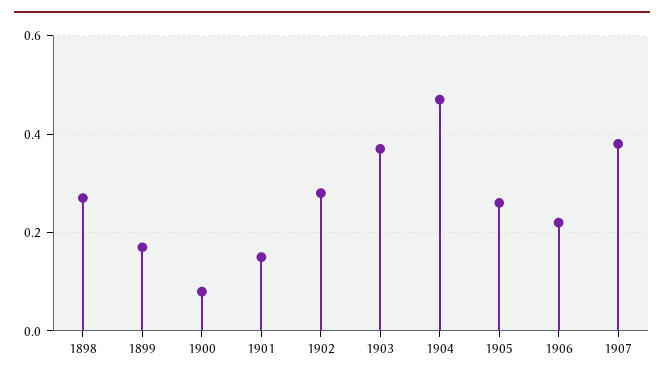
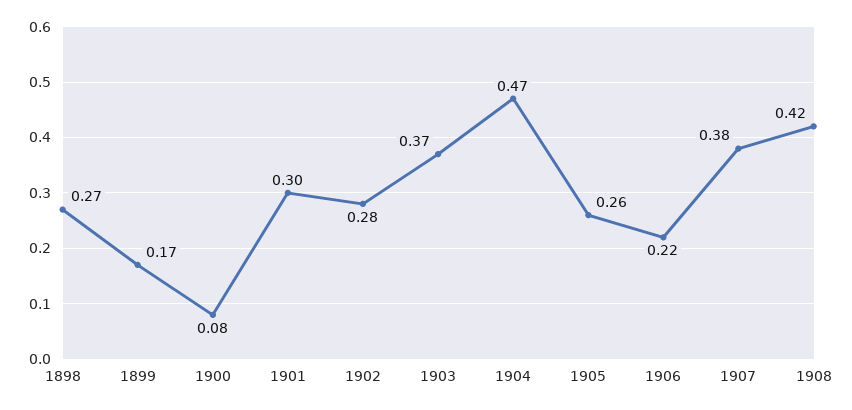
1901: 0.15 -> 0.3
1908: none -> 0.42

